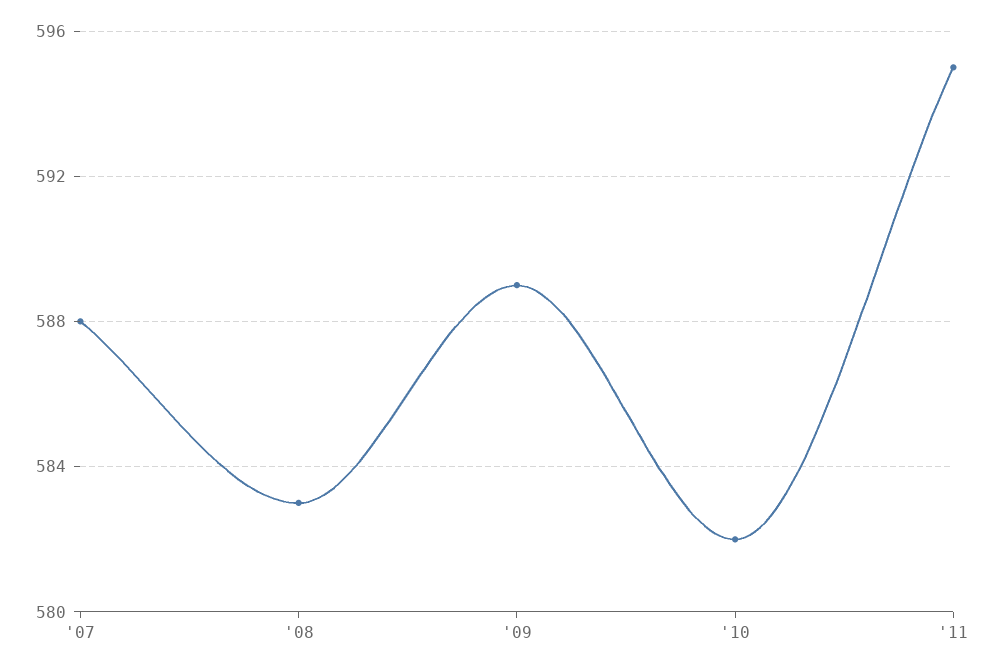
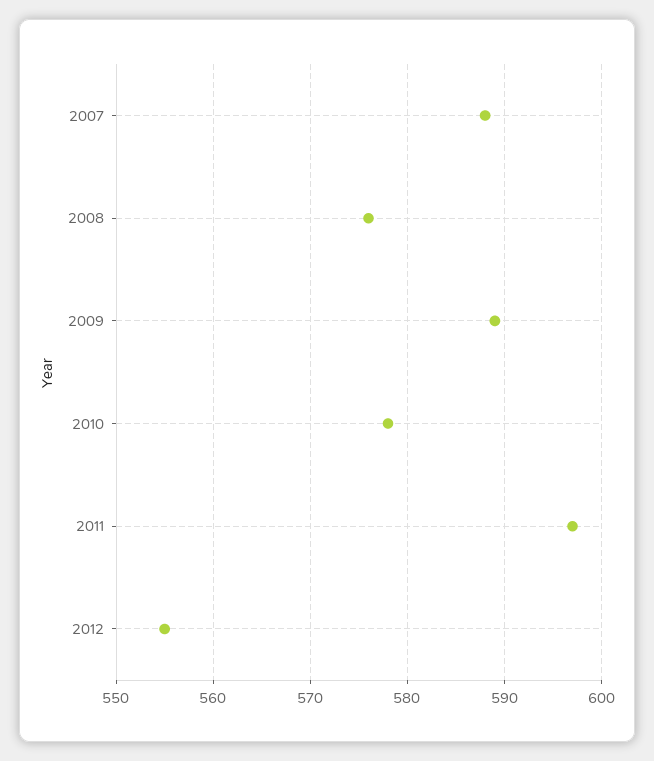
'08: 583 -> 576
'10: 582 -> 578
'11: 595 -> 597
2012: none -> 555

